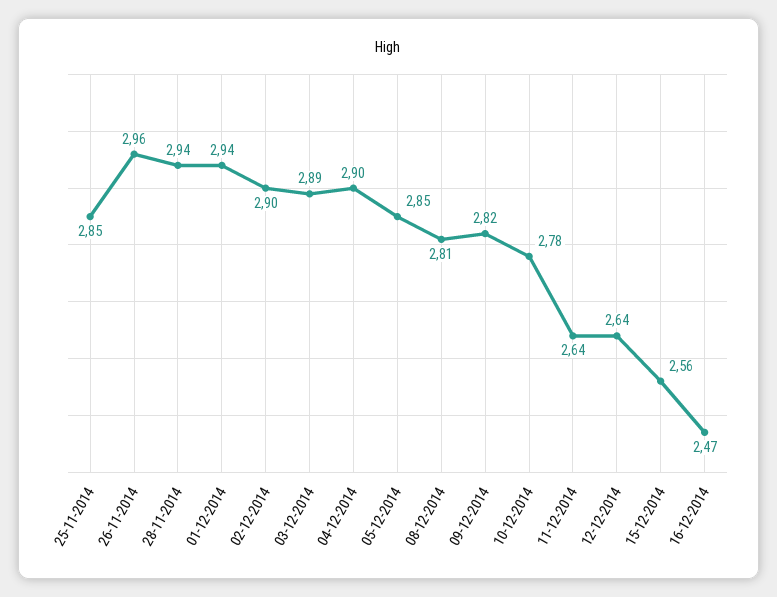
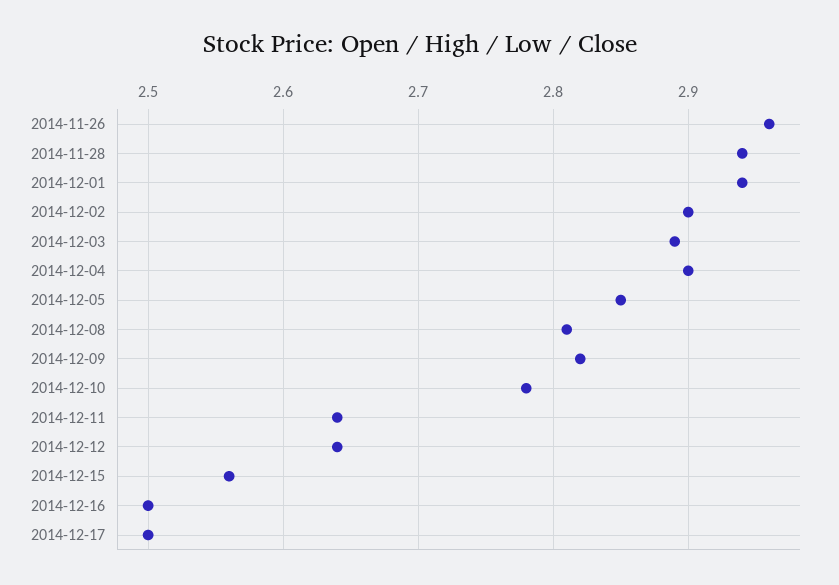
25-11-2014: 2.85 -> none
16-12-2014: 2.47 -> 2.5
2014-12-17: none -> 2.5

